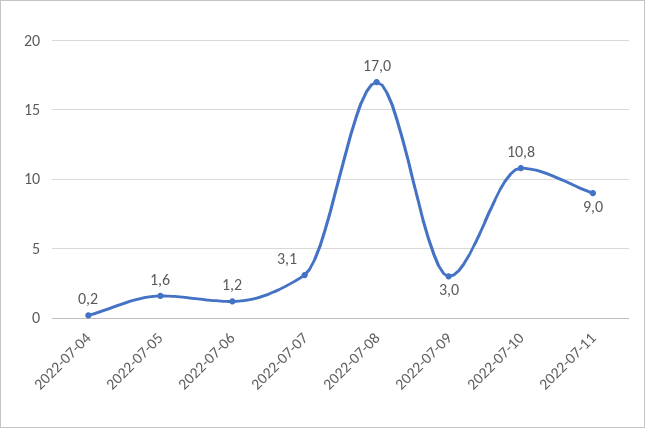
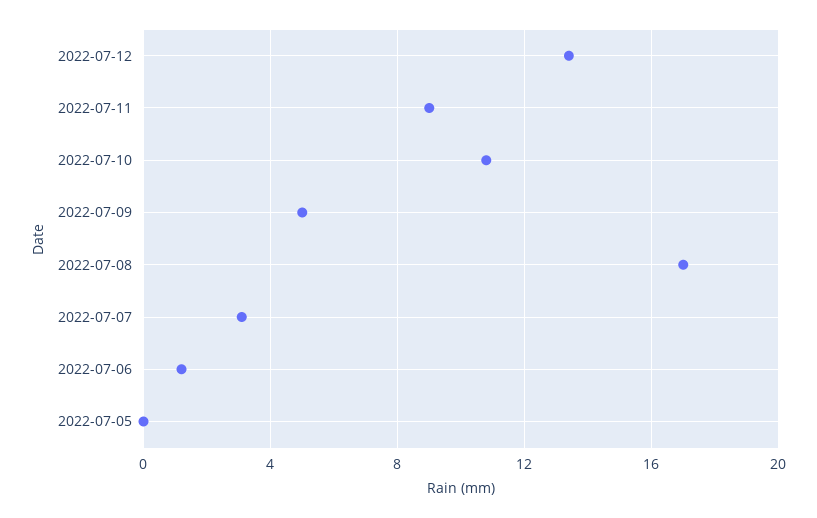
2022-07-04: 0.2 -> none
2022-07-05: 1.6 -> 0
2022-07-09: 3 -> 5
2022-07-12: none -> 13.5

